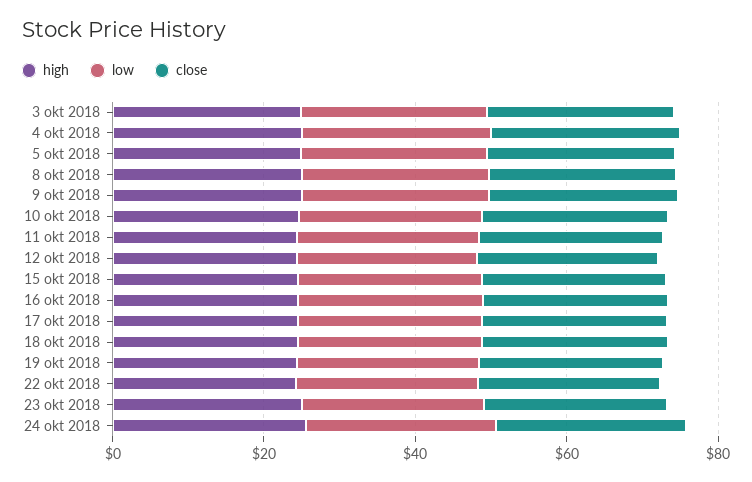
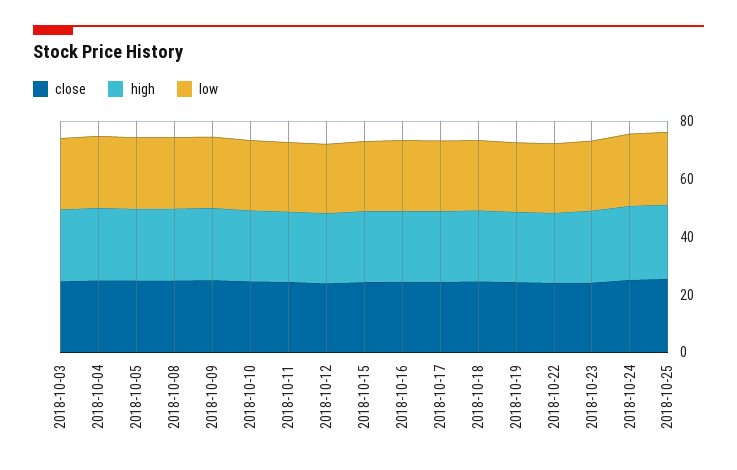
close, 2018-10-25: none -> 25
high, 2018-10-25: none -> 25
low, 2018-10-25: none -> 25

